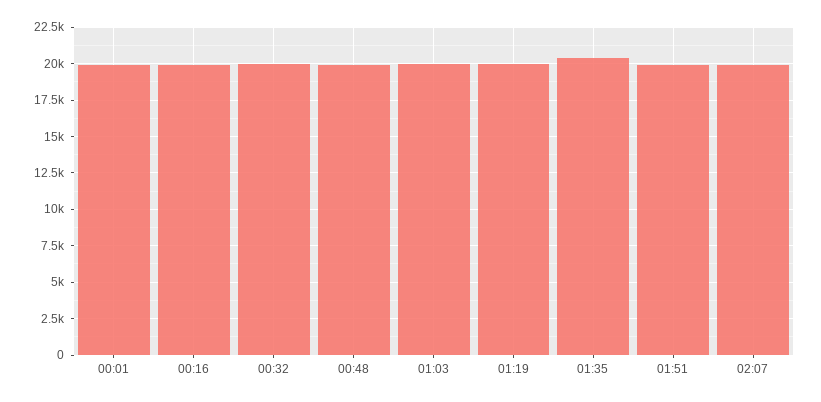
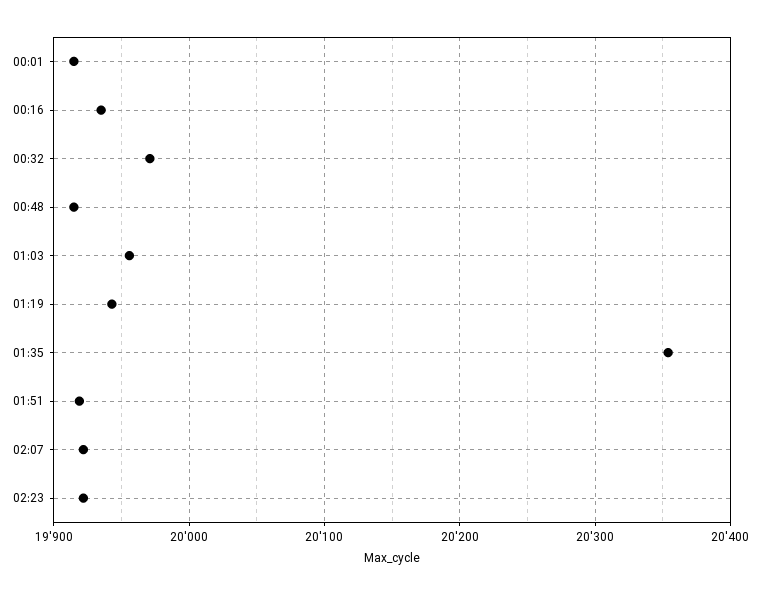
02:23: none -> 19920

